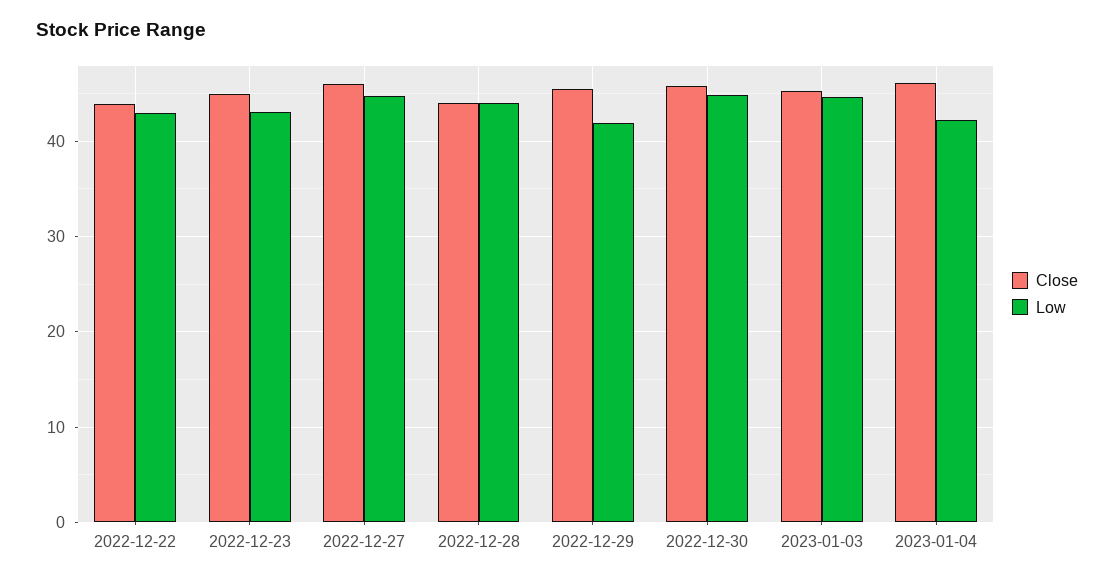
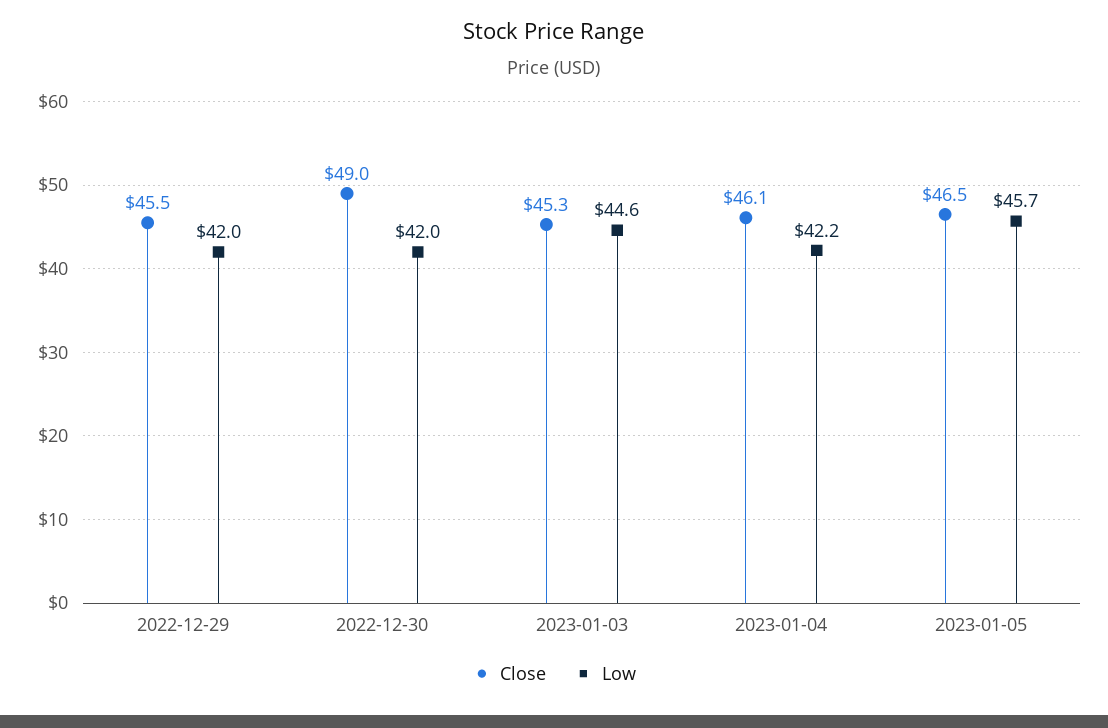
Close, 2022-12-22: 44 -> none
Low, 2022-12-22: 43 -> none
Close, 2022-12-23: 45 -> none
Low, 2022-12-23: 43 -> none
Close, 2022-12-27: 46 -> none
Low, 2022-12-27: 45 -> none
Close, 2022-12-28: 44 -> none
Low, 2022-12-28: 44 -> none
Close, 2022-12-30: 46 -> 49
Low, 2022-12-30: 45 -> 42
Close, 2023-01-05: none -> 46.5
Low, 2023-01-05: none -> 45.7

